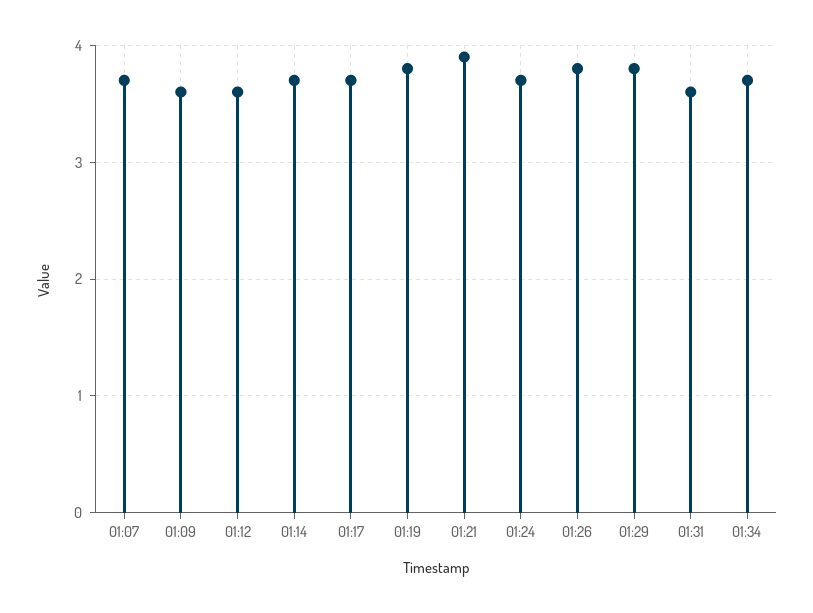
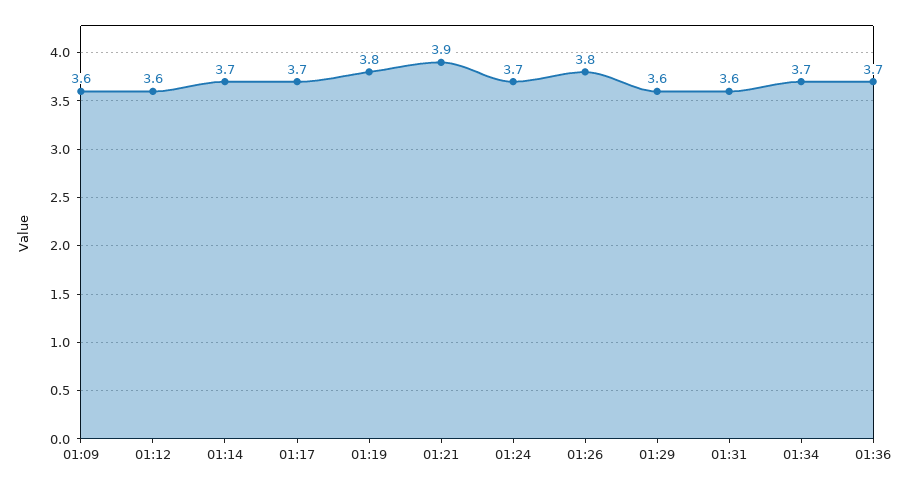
01:07: 3.7 -> none
01:29: 3.8 -> 3.6
01:36: none -> 3.7

